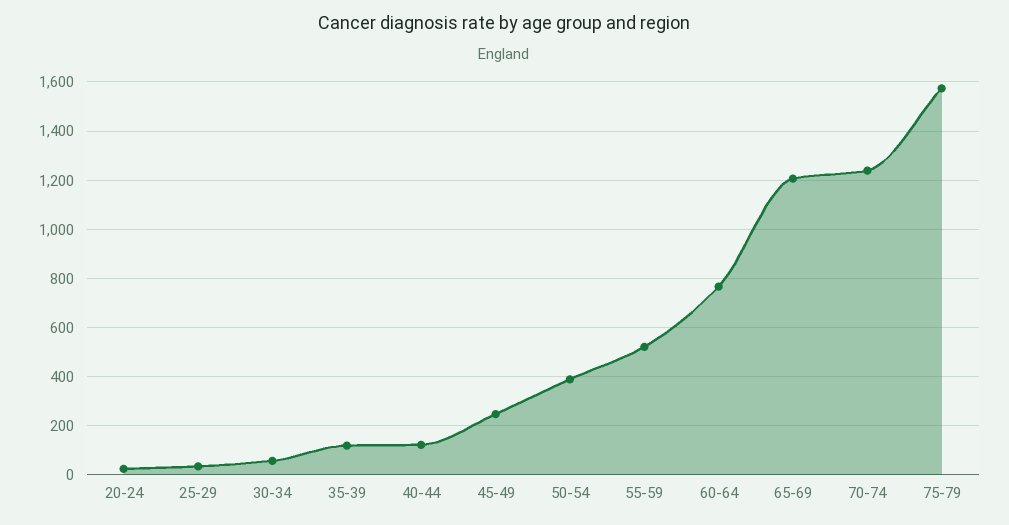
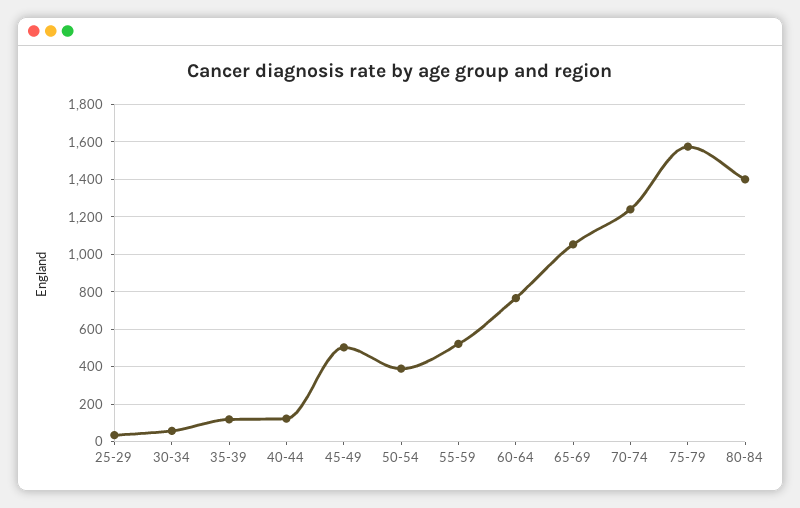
20-24: 25 -> none
45-49: 250 -> 500
65-69: 1200 -> 1050
80-84: none -> 1400

